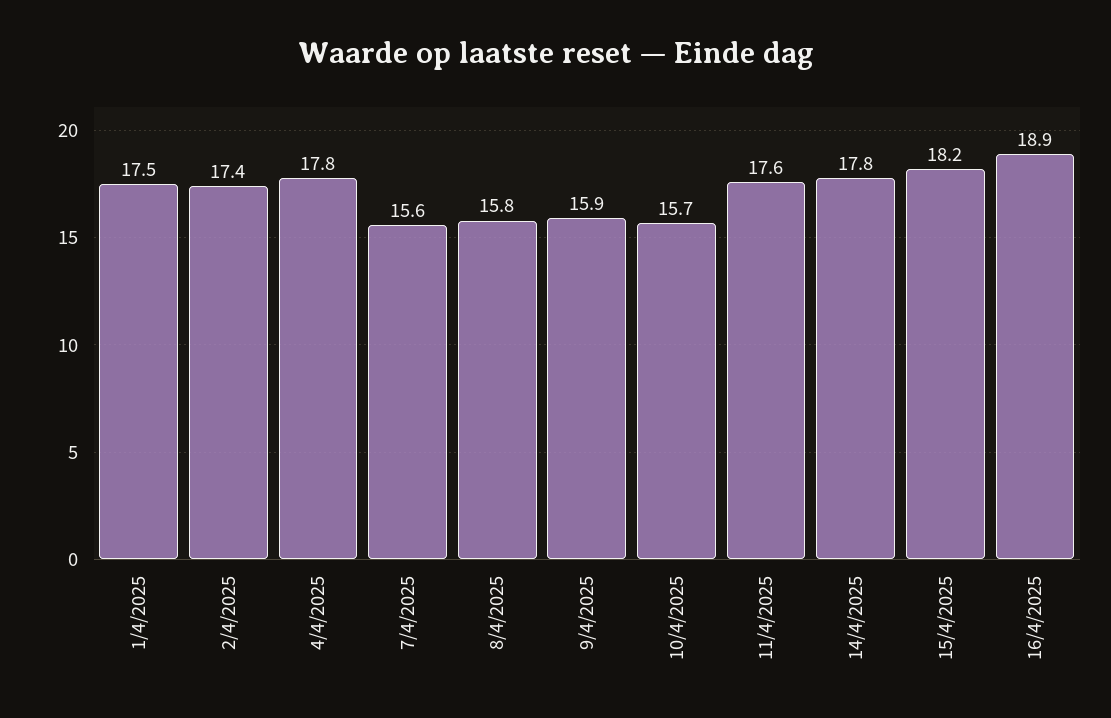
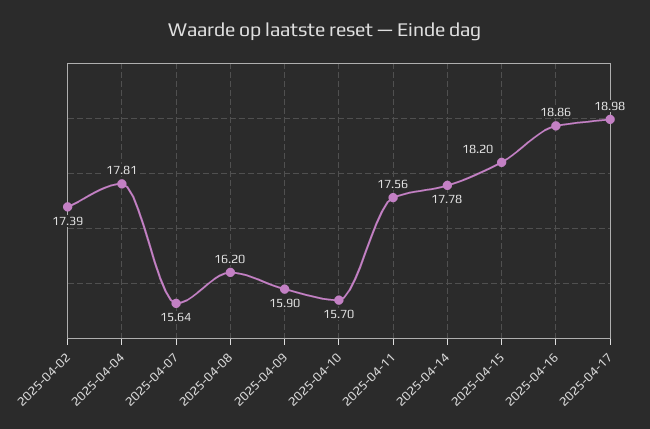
1/4/2025: 17.5 -> none
8/4/2025: 15.8 -> 16.2
2025-04-17: none -> 18.98

